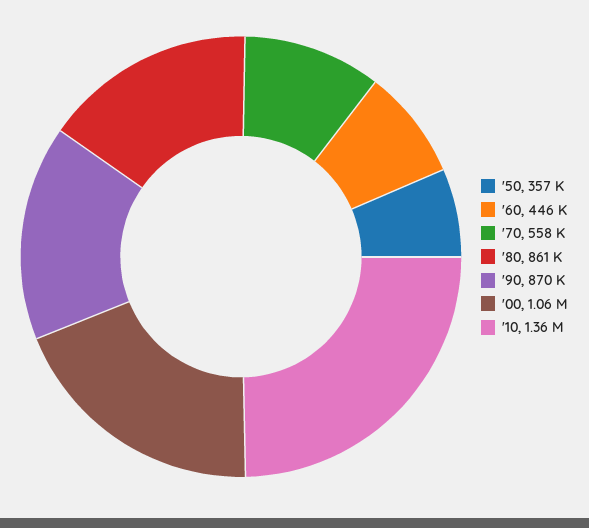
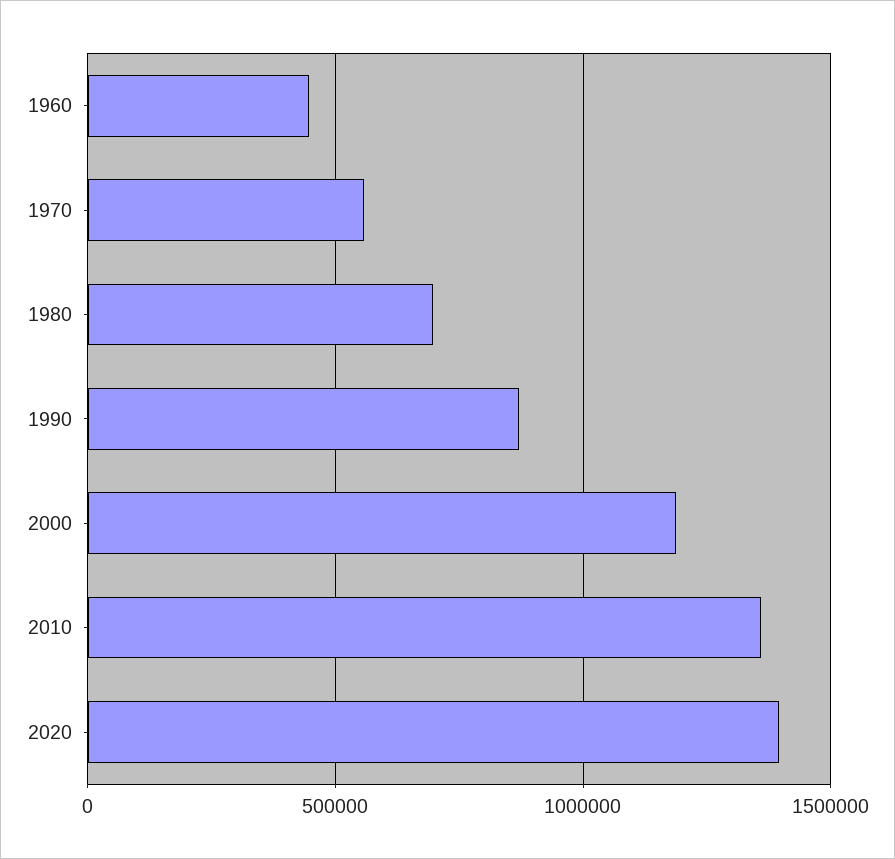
'50: 357000 -> none
'80: 861000 -> 700000
'00: 1060000 -> 1200000
2020: none -> 1400000

